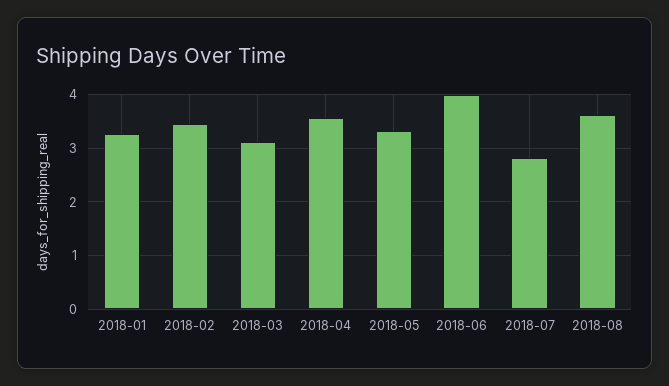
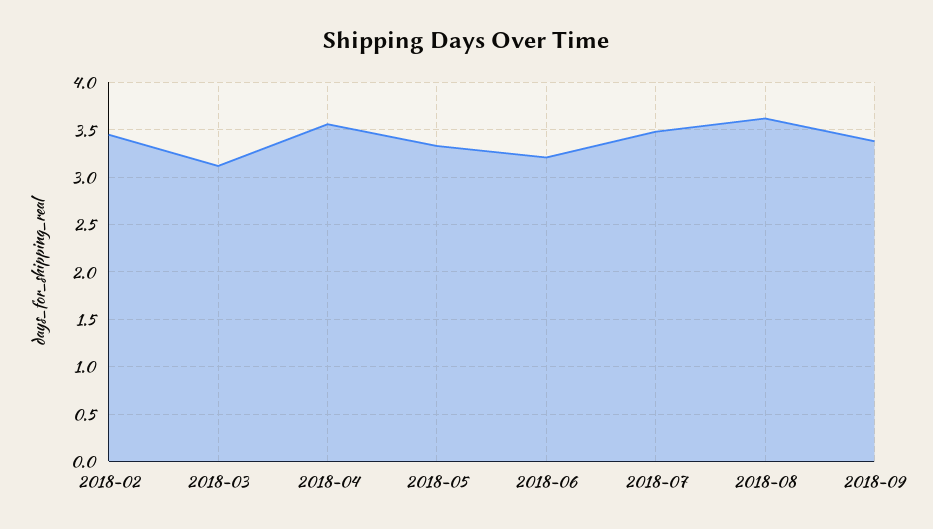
2018-01: 3.2 -> none
2018-06: 4 -> 3.2
2018-07: 2.8 -> 3.5
2018-09: none -> 3.4

